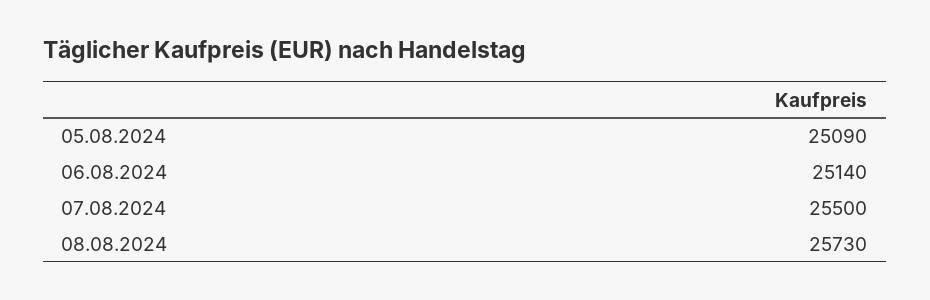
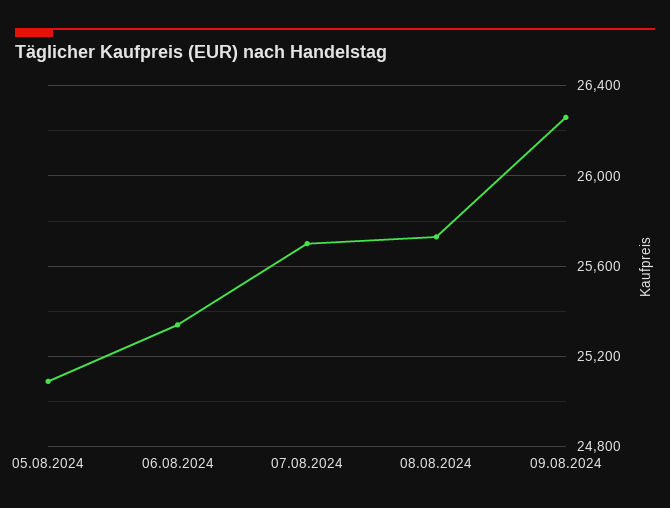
06.08.2024: 25140 -> 25350
07.08.2024: 25500 -> 25700
09.08.2024: none -> 26250

